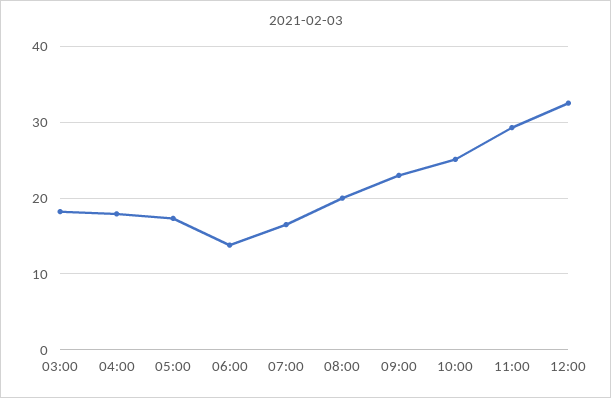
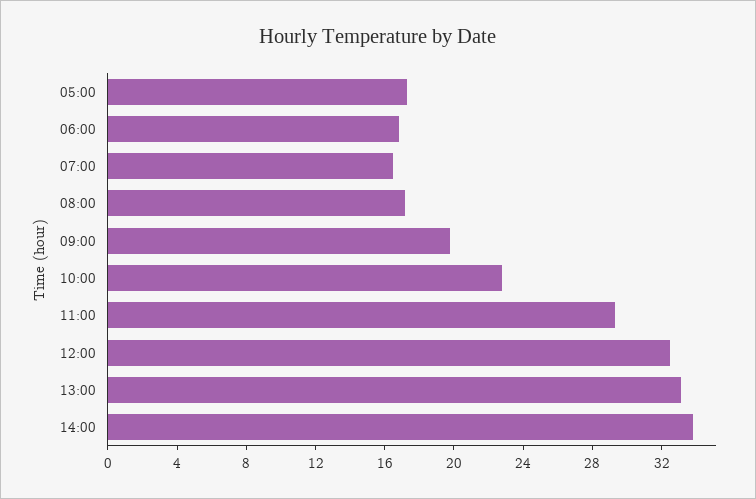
03:00: 18 -> none
04:00: 18 -> none
06:00: 14 -> 17
08:00: 20 -> 17
09:00: 23 -> 20
10:00: 25 -> 23
13:00: none -> 33
14:00: none -> 34

